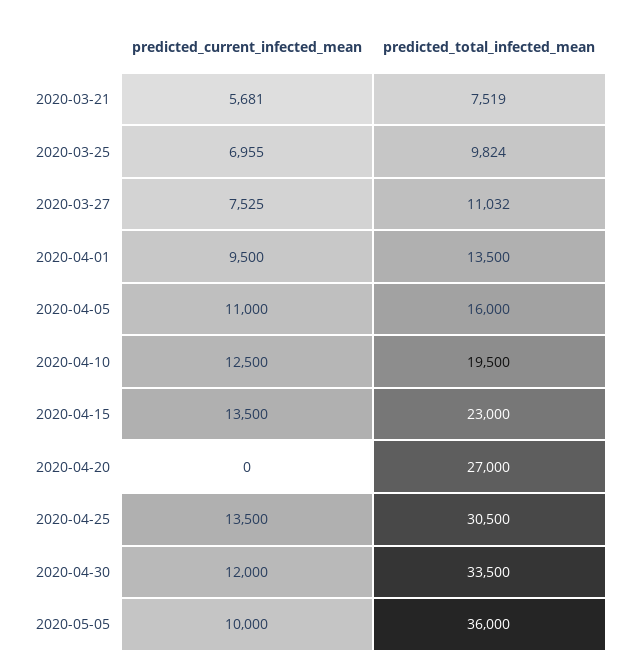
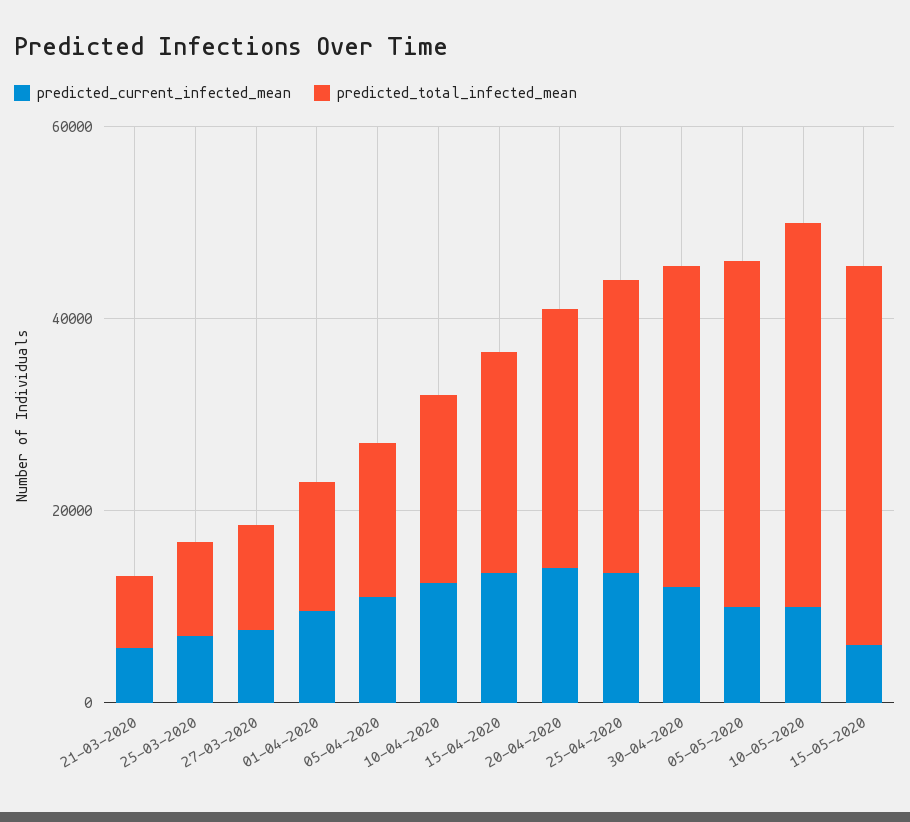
predicted_current_infected_mean, 2020-04-20: 0 -> 15000
predicted_current_infected_mean, 10-05-2020: none -> 10000
predicted_total_infected_mean, 10-05-2020: none -> 40000
predicted_current_infected_mean, 15-05-2020: none -> 5000
predicted_total_infected_mean, 15-05-2020: none -> 40000

